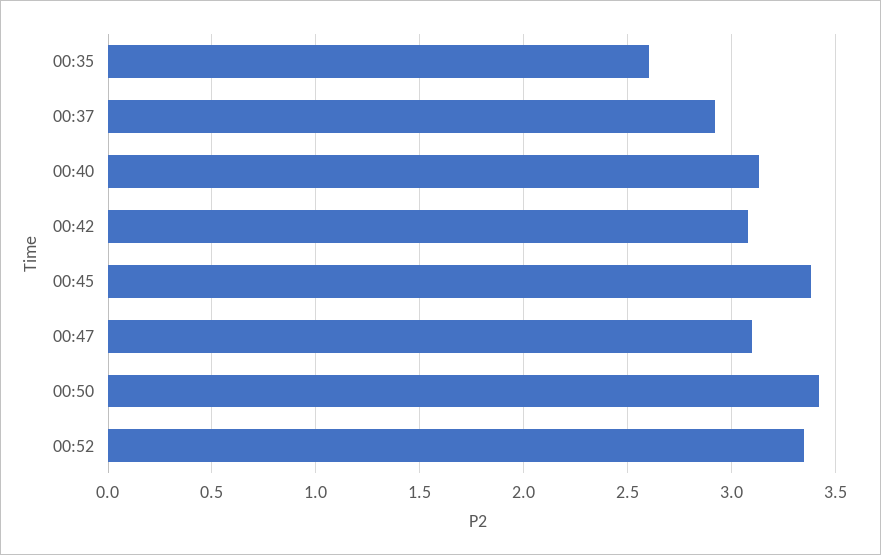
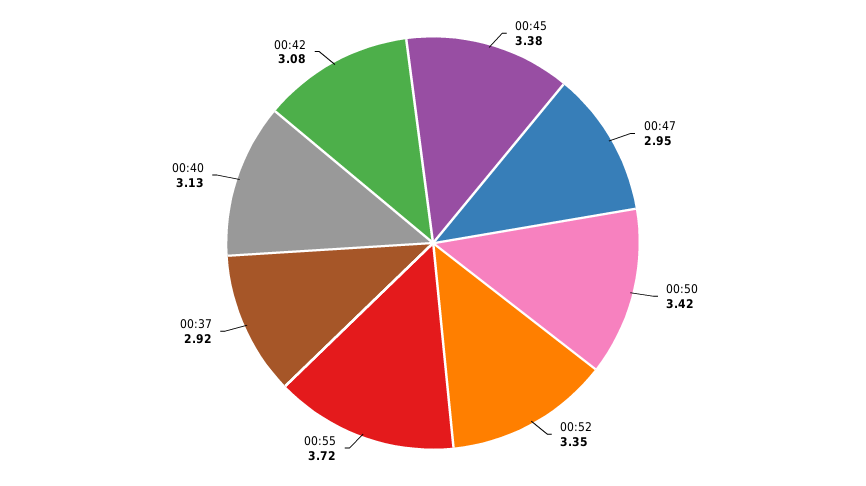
00:35: 2.6 -> none
00:47: 3.1 -> 2.95
00:55: none -> 3.72

